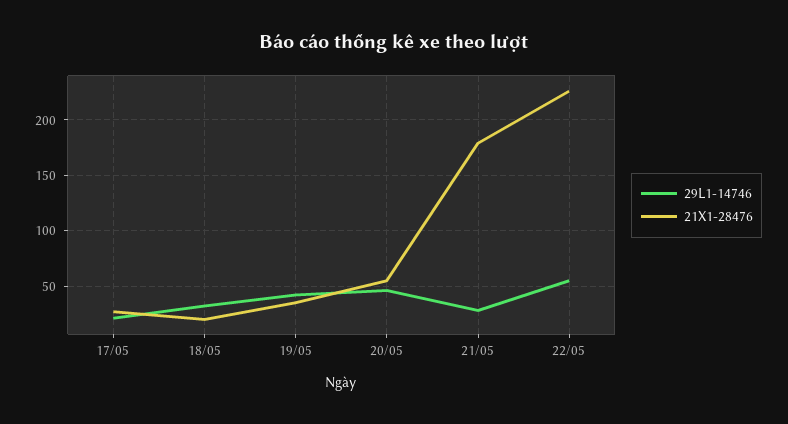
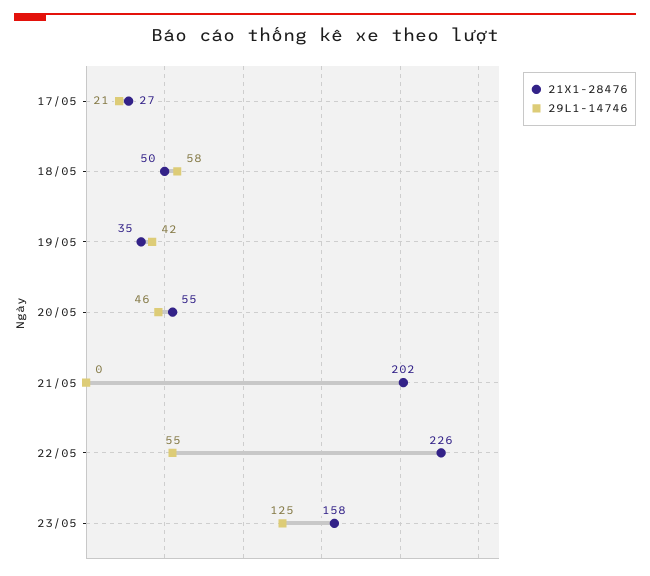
29L1-14746, 18/05: 30 -> 58
21X1-28476, 18/05: 20 -> 50
29L1-14746, 21/05: 30 -> 0
21X1-28476, 21/05: 180 -> 202
21X1-28476, 23/05: none -> 158
29L1-14746, 23/05: none -> 125

